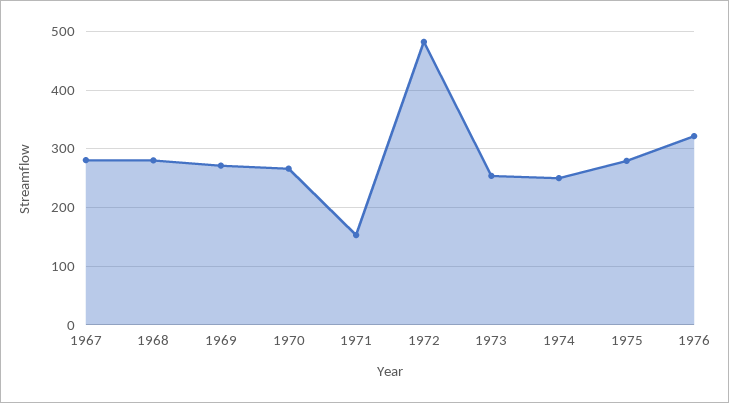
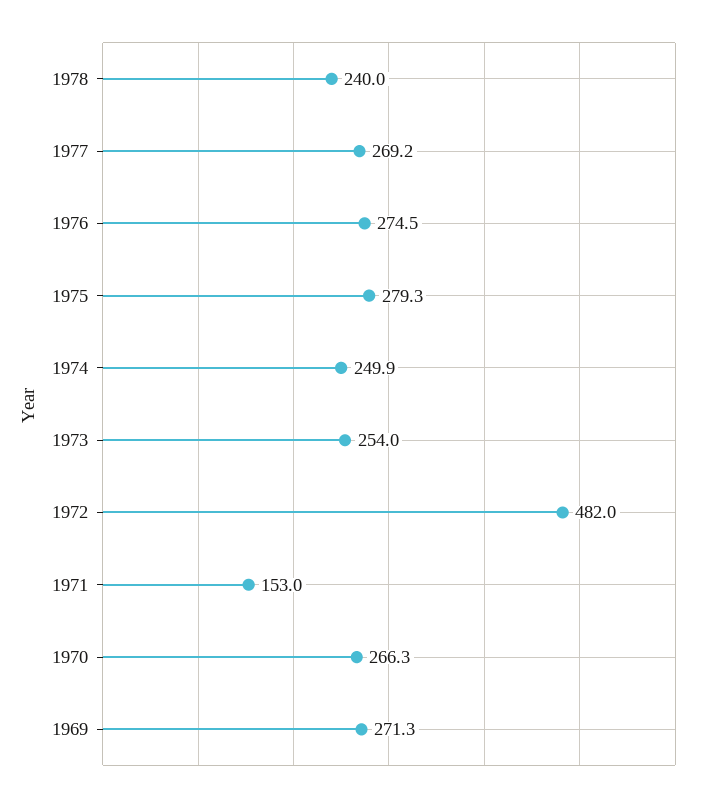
1967: 280 -> none
1968: 280 -> none
1976: 320 -> 274.5
1978: none -> 240
1977: none -> 269.2

